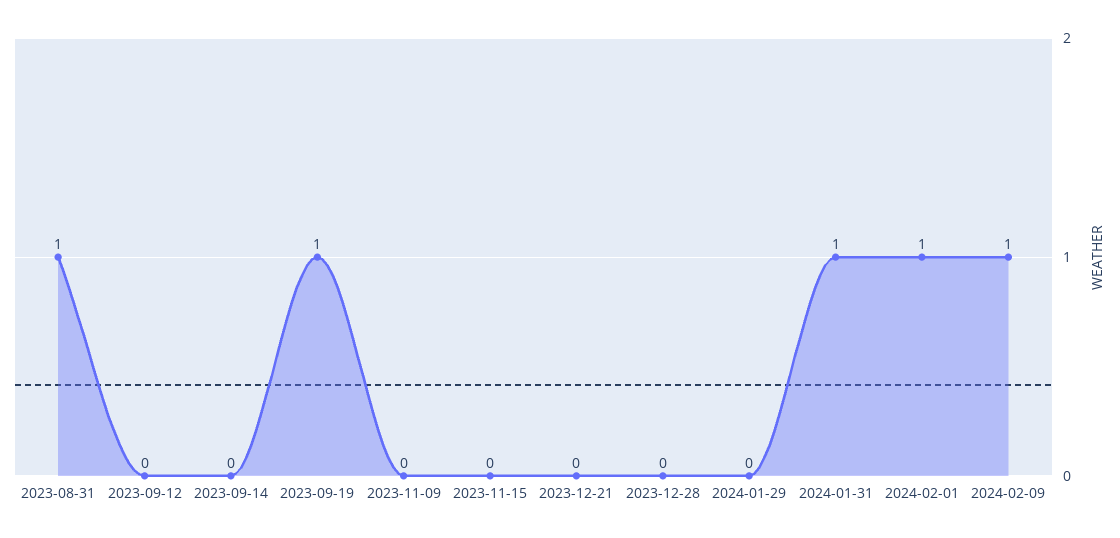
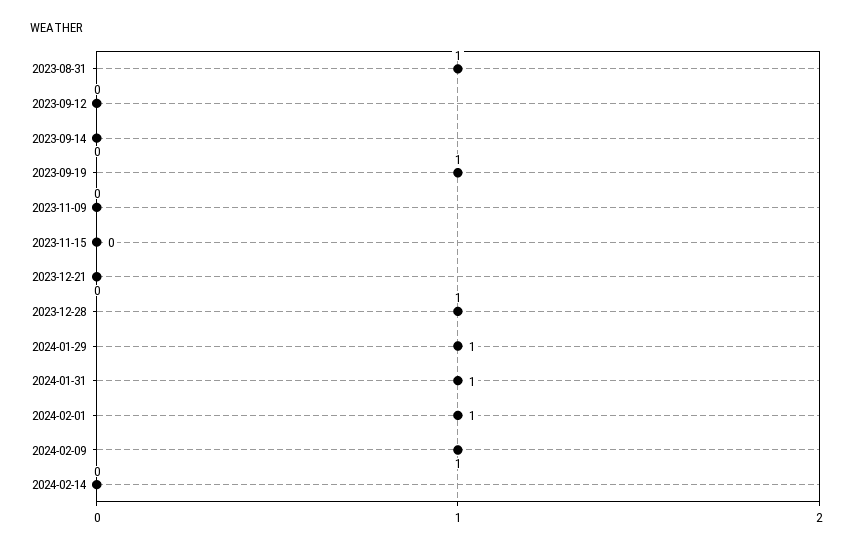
2023-12-28: 0 -> 1
2024-01-29: 0 -> 1
2024-02-14: none -> 0

